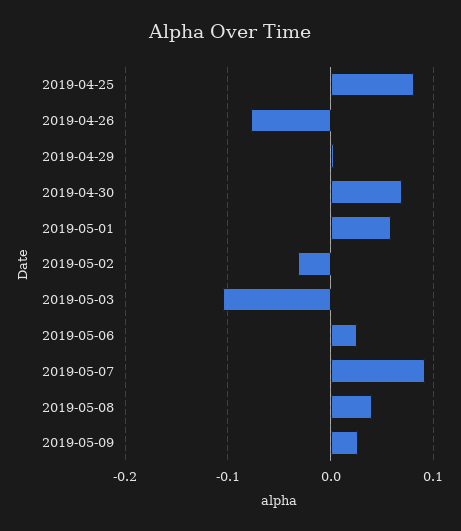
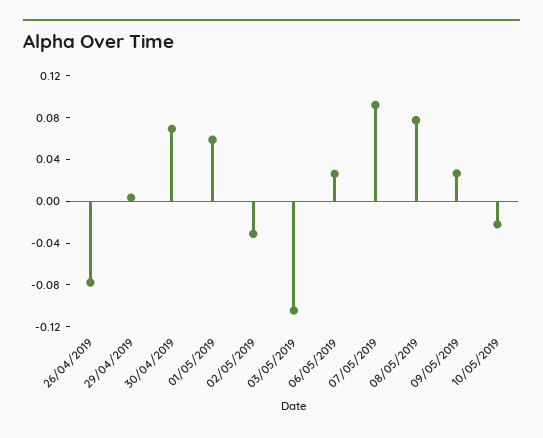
2019-04-25: 0.08 -> none
2019-05-08: 0.04 -> 0.08
10/05/2019: none -> -0.02

